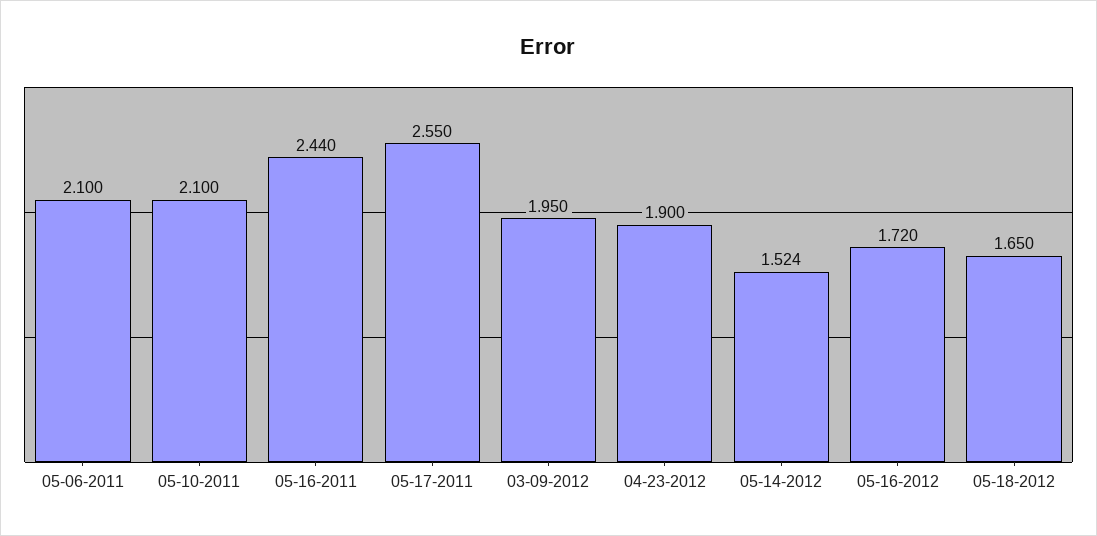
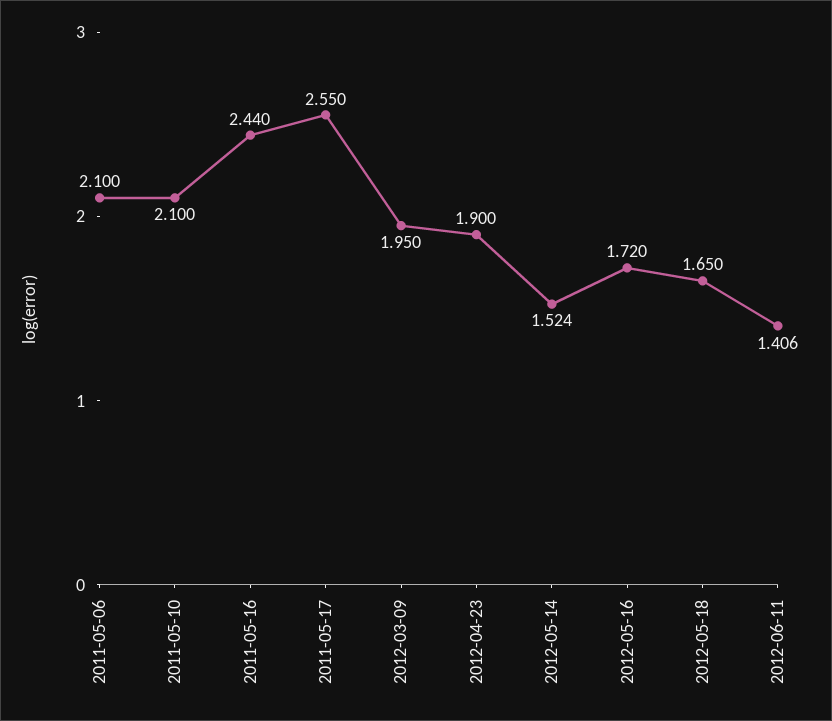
2012-06-11: none -> 1.406

